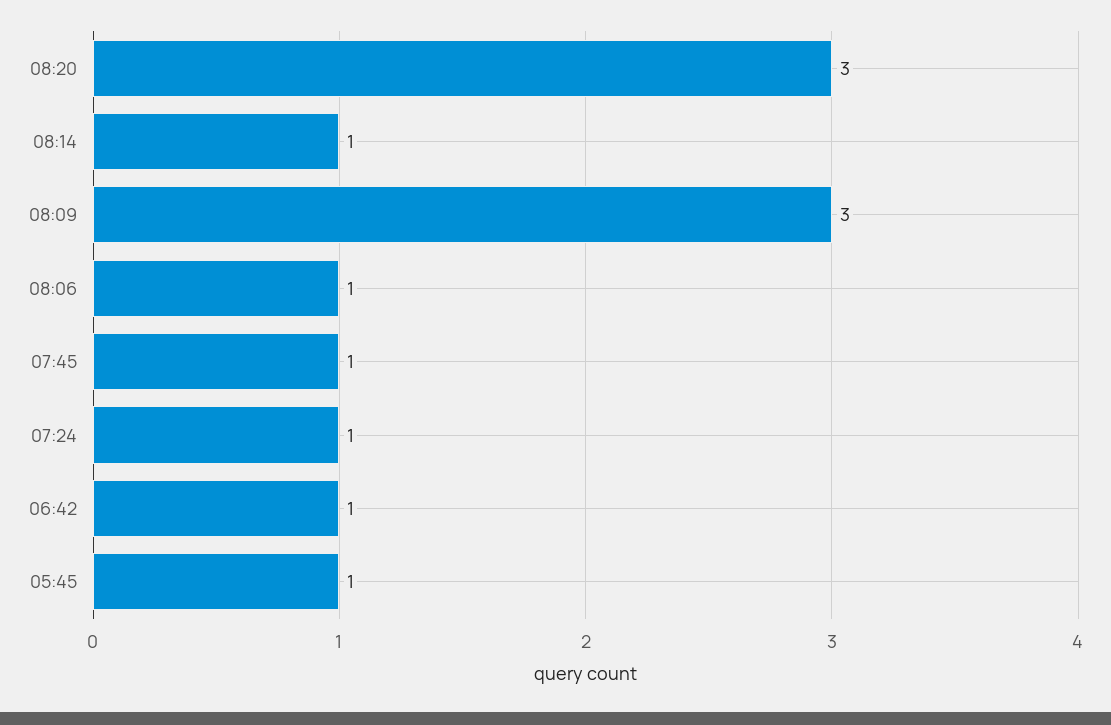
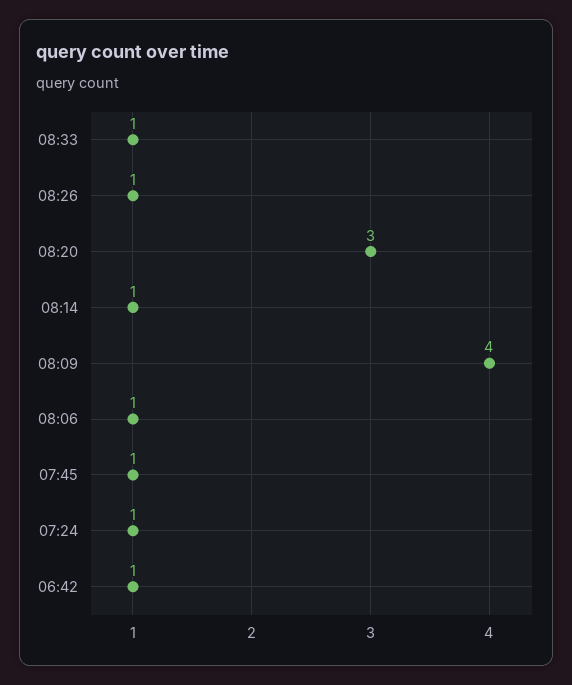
08:09: 3 -> 4
05:45: 1 -> none
08:33: none -> 1
08:26: none -> 1

